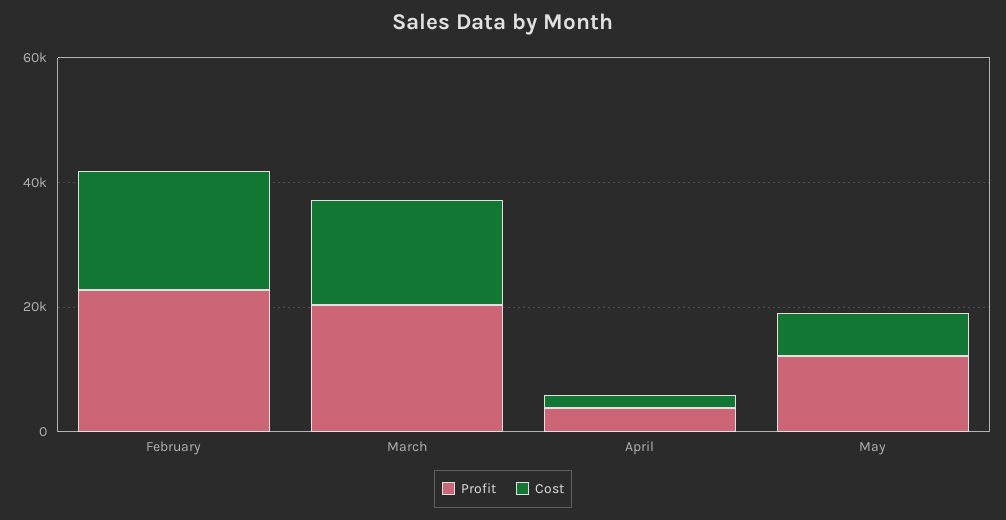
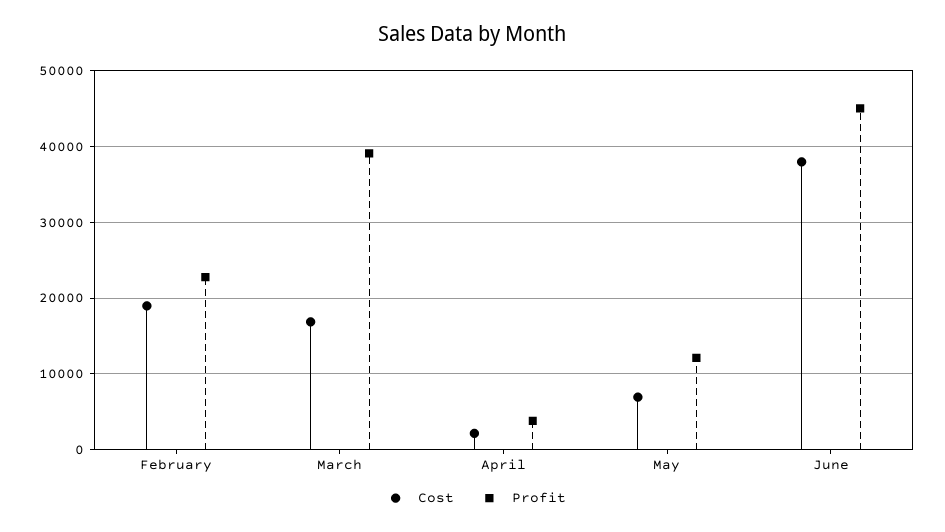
Profit, March: 20000 -> 39000
Cost, June: none -> 38000
Profit, June: none -> 45000

